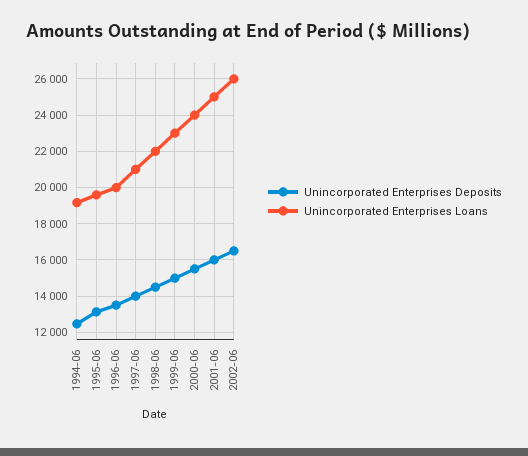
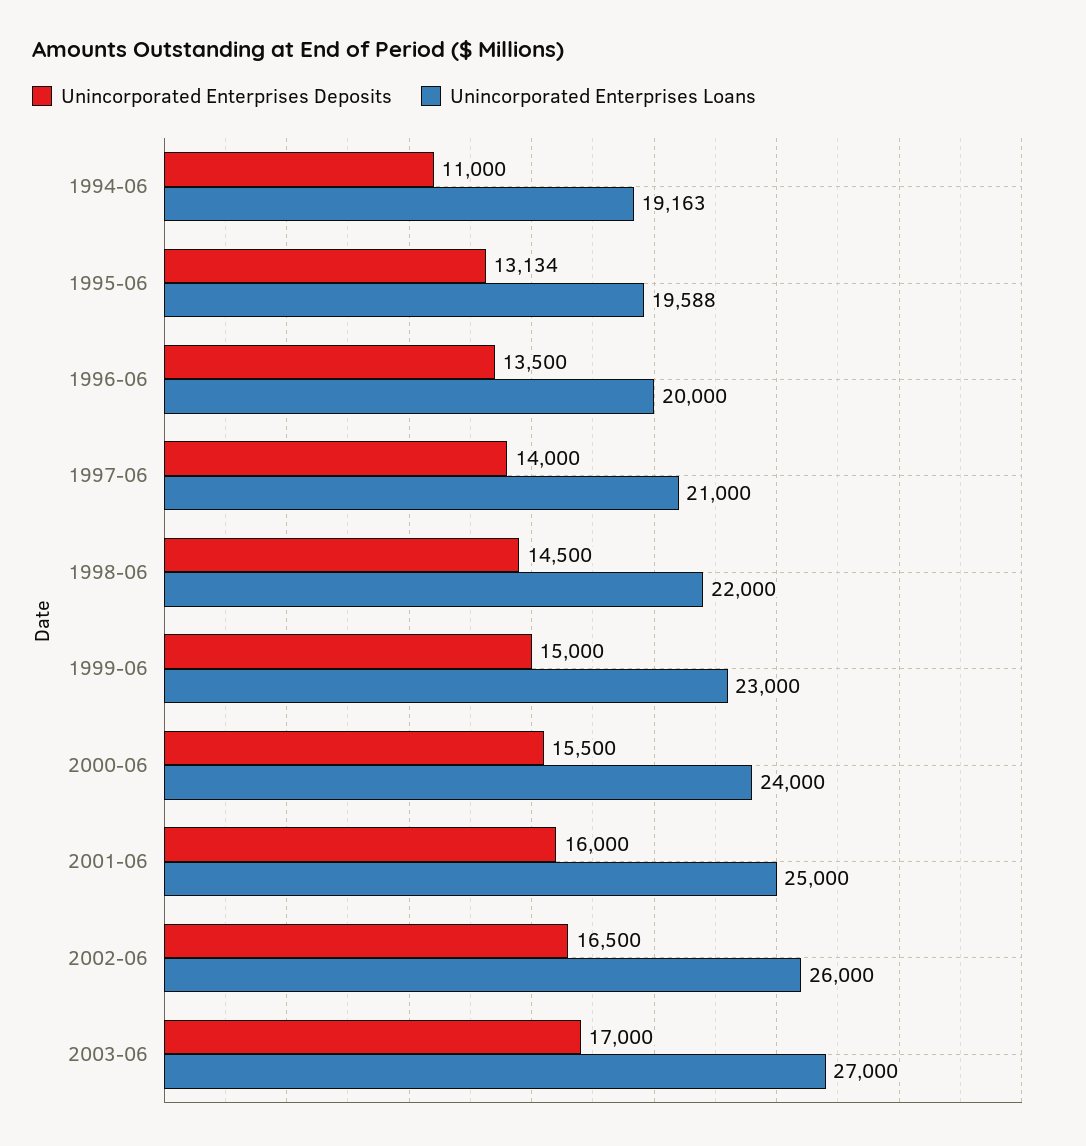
Unincorporated Enterprises Deposits, 1994-06: 12500 -> 11000
Unincorporated Enterprises Deposits, 2003-06: none -> 17000
Unincorporated Enterprises Loans, 2003-06: none -> 27000

